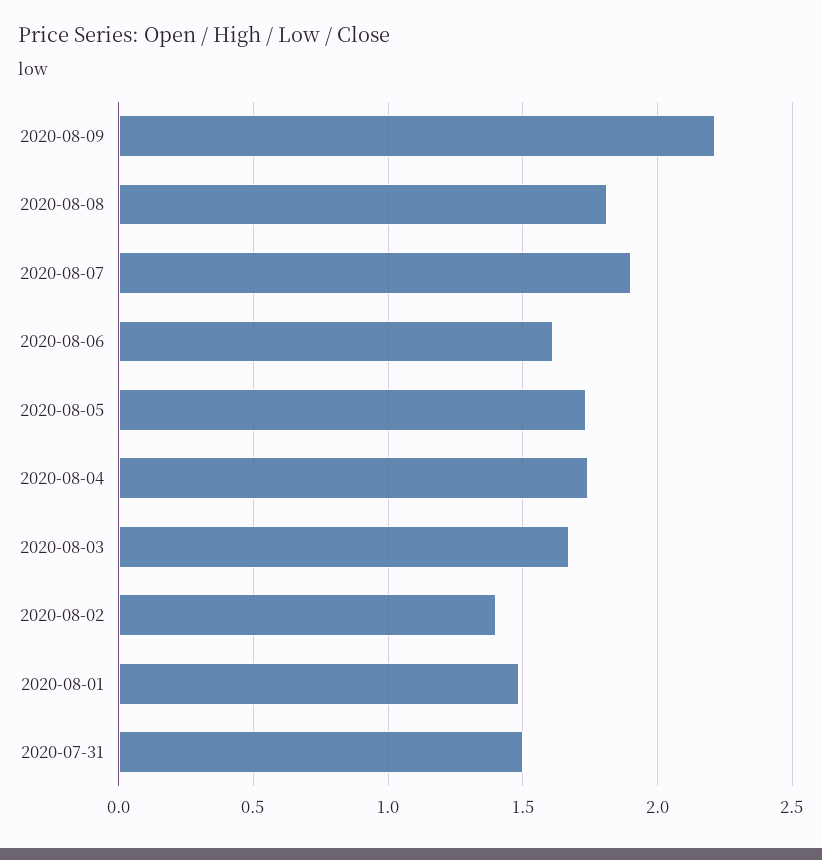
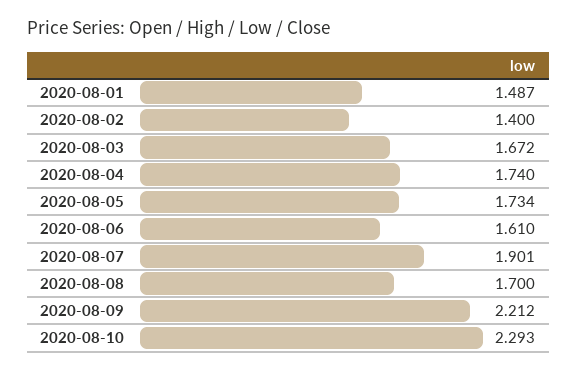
2020-08-08: 1.8 -> 1.7
2020-07-31: 1.5 -> none
2020-08-10: none -> 2.293

